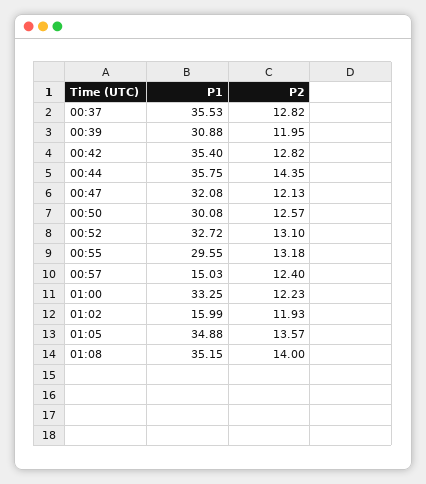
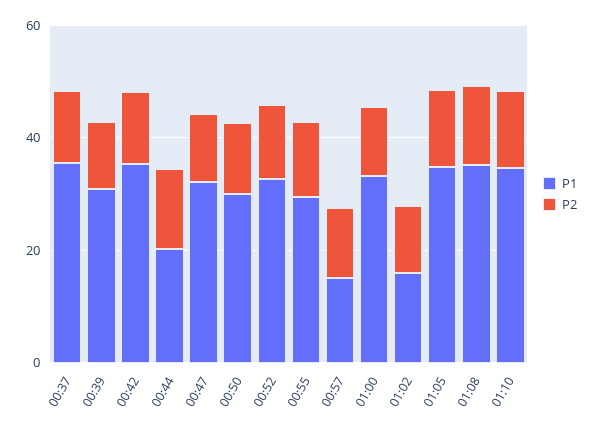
P1, 00:44: 35.75 -> 20
P1, 01:10: none -> 35
P2, 01:10: none -> 15

